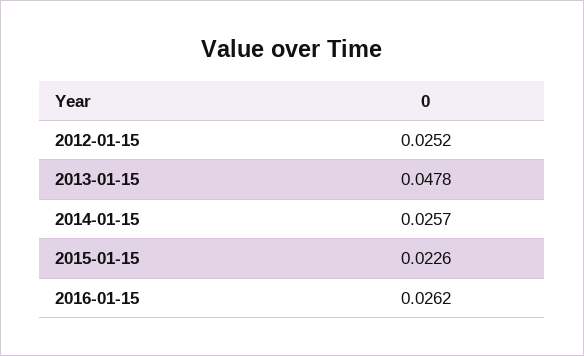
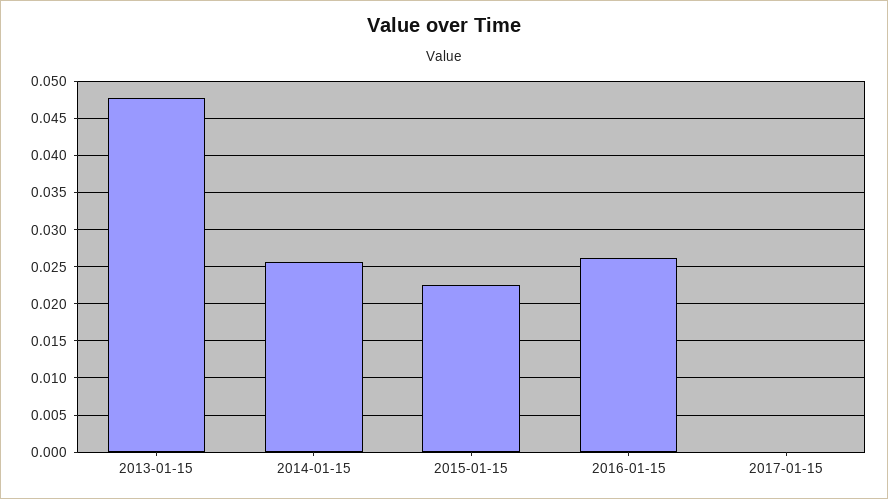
2012-01-15: 0.0252 -> none
2017-01-15: none -> 0

